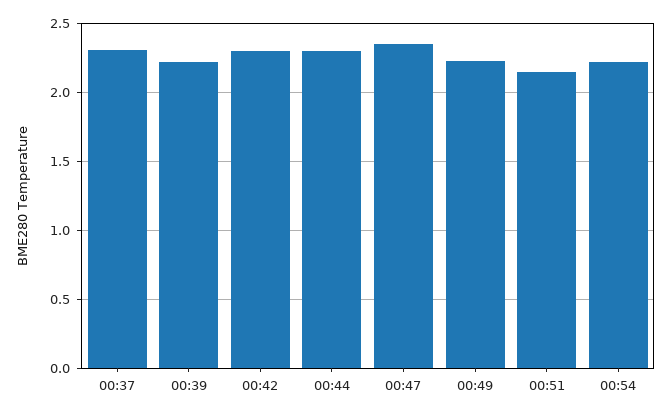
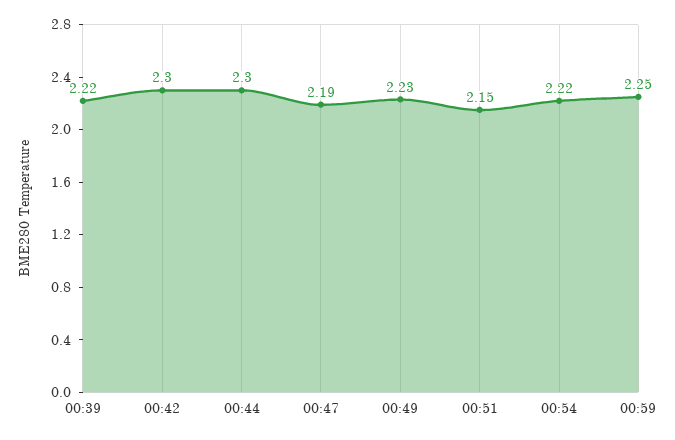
00:37: 2.3 -> none
00:47: 2.35 -> 2.19
00:59: none -> 2.25

